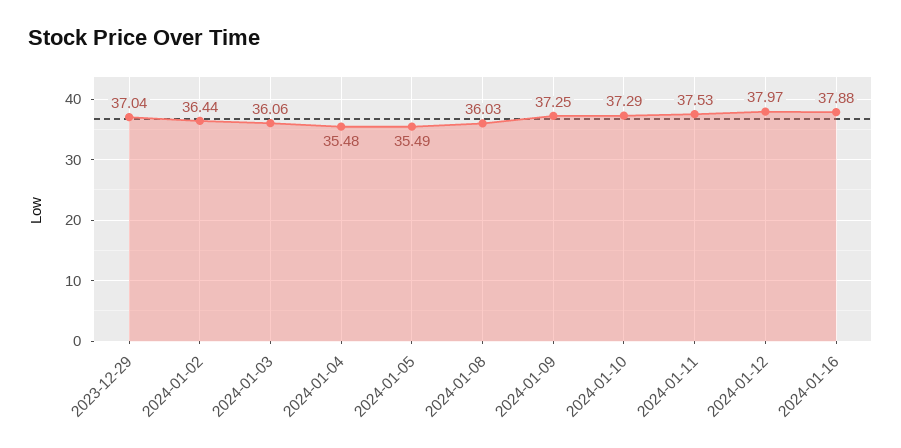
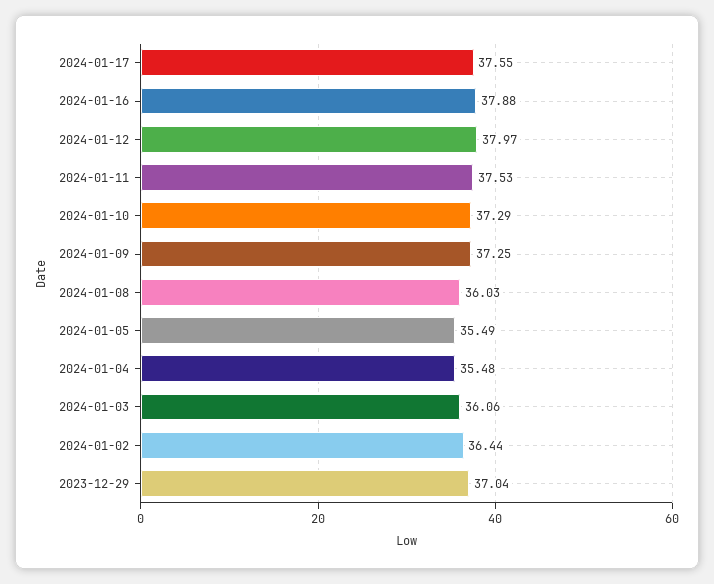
2024-01-17: none -> 37.55

